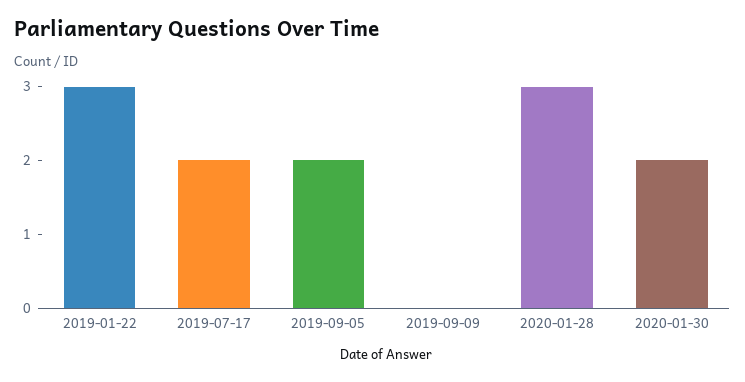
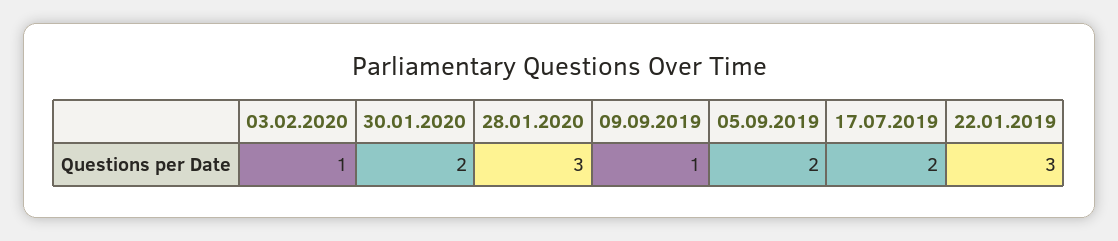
2019-09-09: 0 -> 1
03.02.2020: none -> 1

